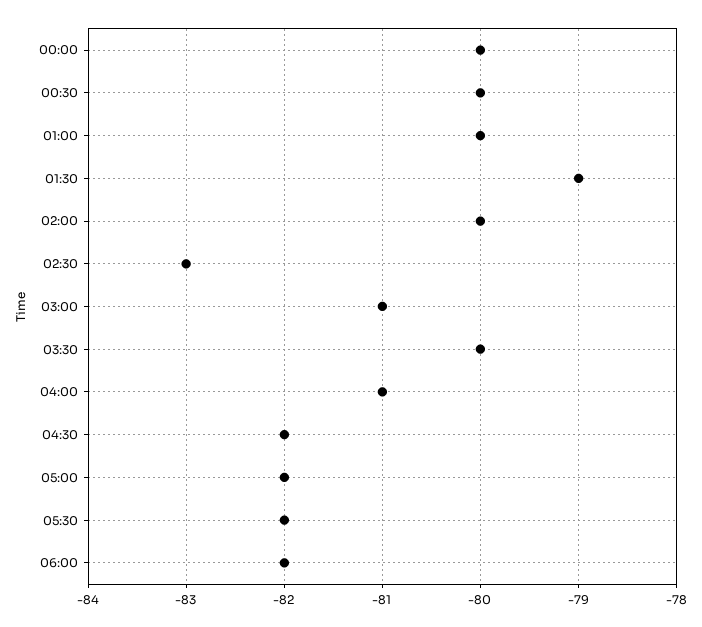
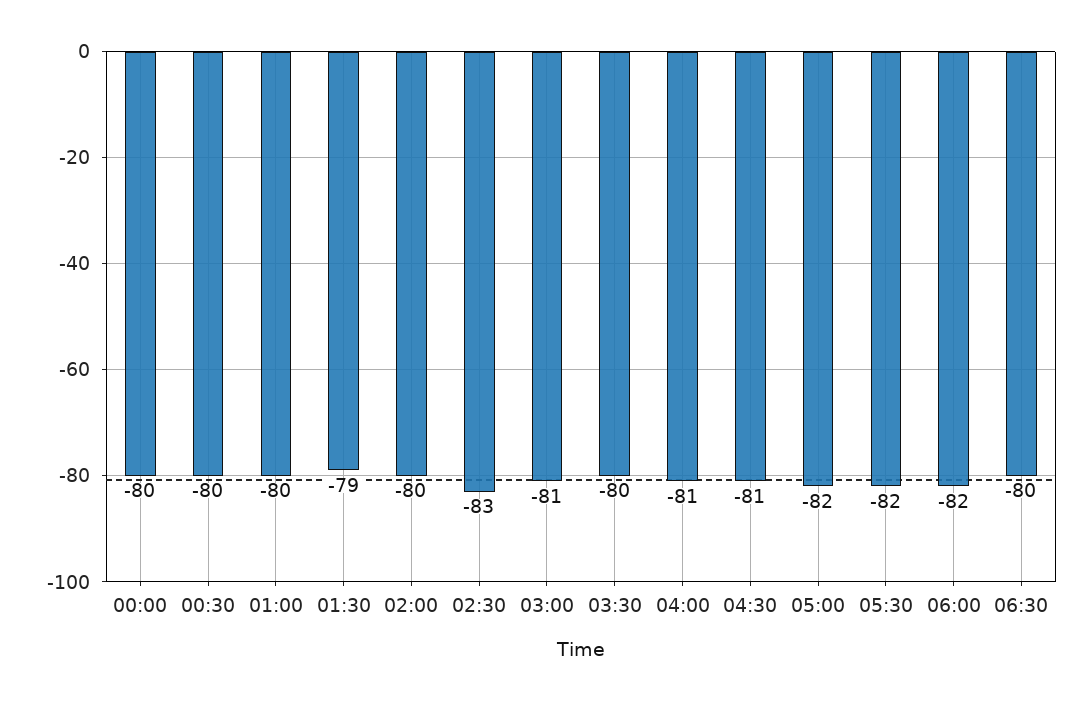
04:30: -82 -> -81
06:30: none -> -80

